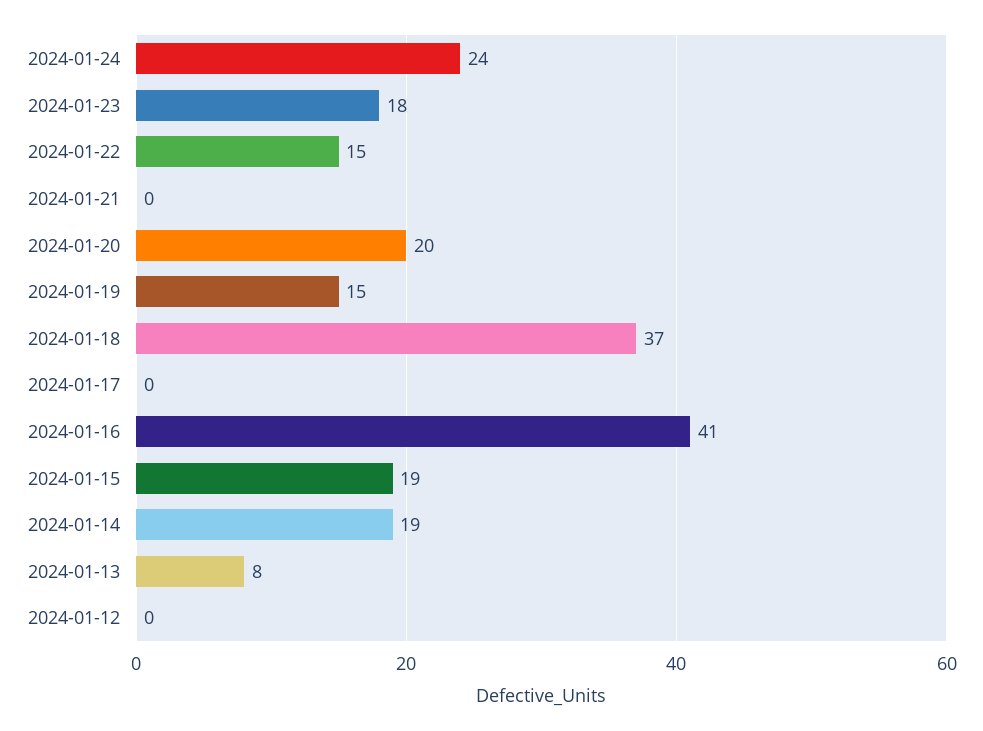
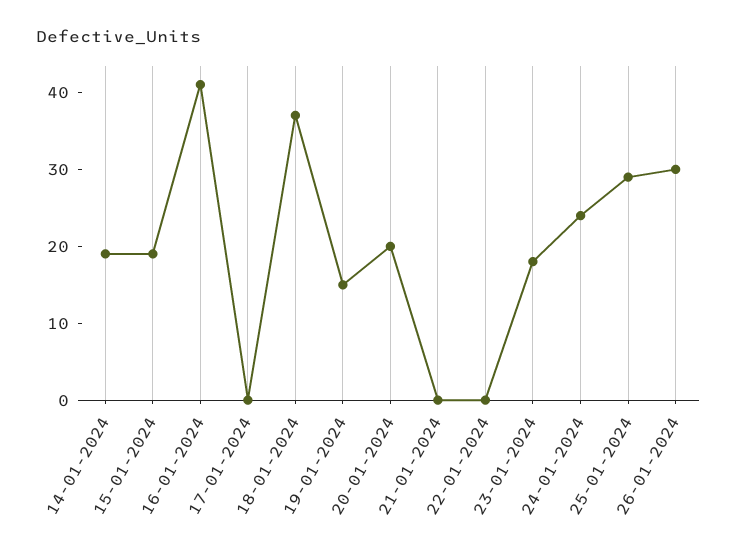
2024-01-22: 15 -> 0
2024-01-13: 8 -> none
2024-01-12: 0 -> none
25-01-2024: none -> 30
26-01-2024: none -> 30

